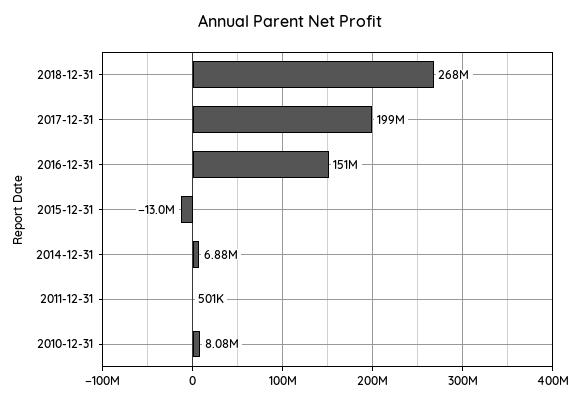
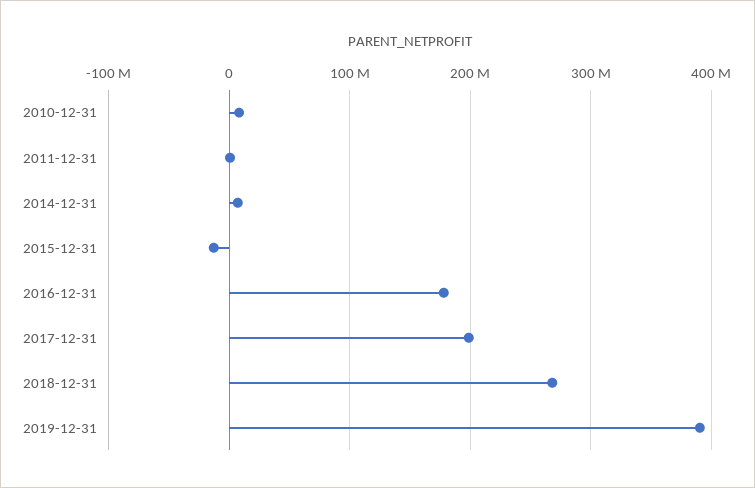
2016-12-31: 151000000 -> 180000000
2019-12-31: none -> 390000000

